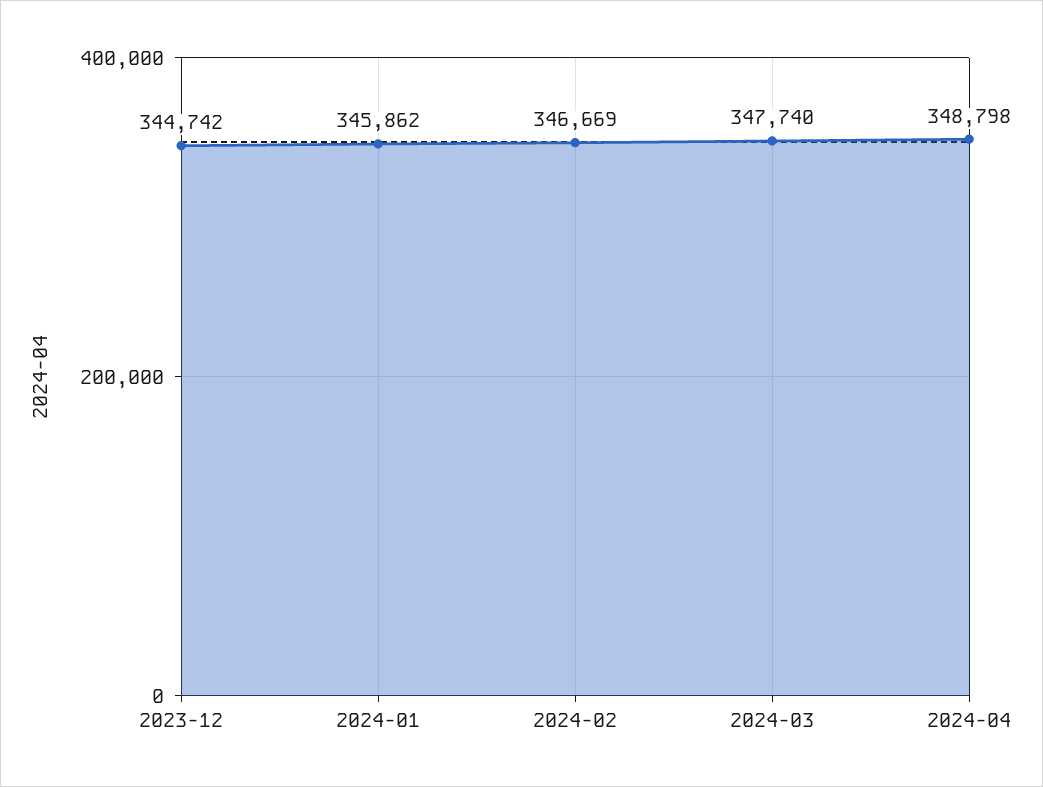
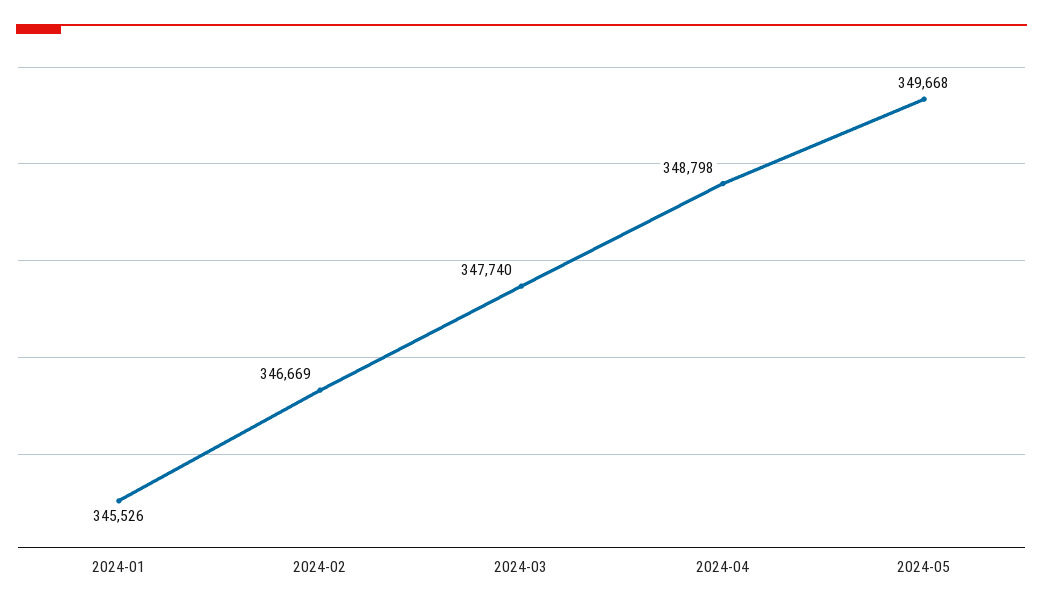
2023-12: 344742 -> none
2024-01: 345862 -> 345526
2024-05: none -> 349668

